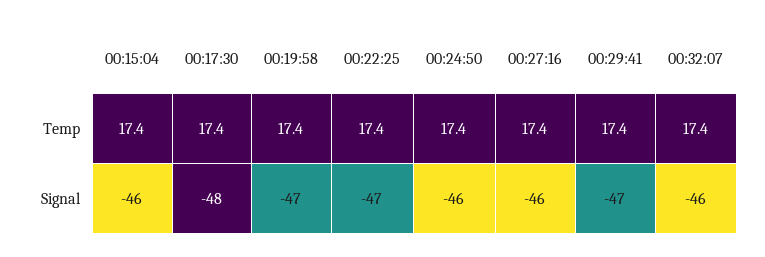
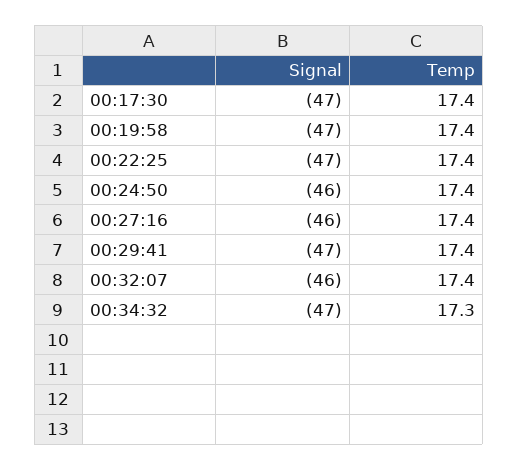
00:15:04, Temp: 17.4 -> none
00:15:04, Signal: -46 -> none
00:17:30, Signal: -48 -> -47
00:34:32, Signal: none -> -47
00:34:32, Temp: none -> 17.3

